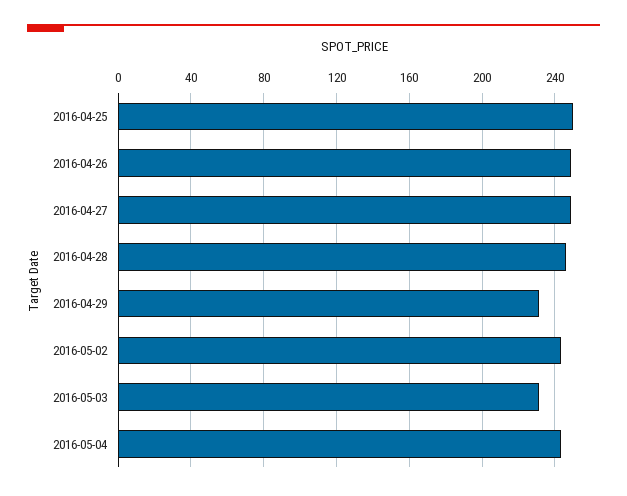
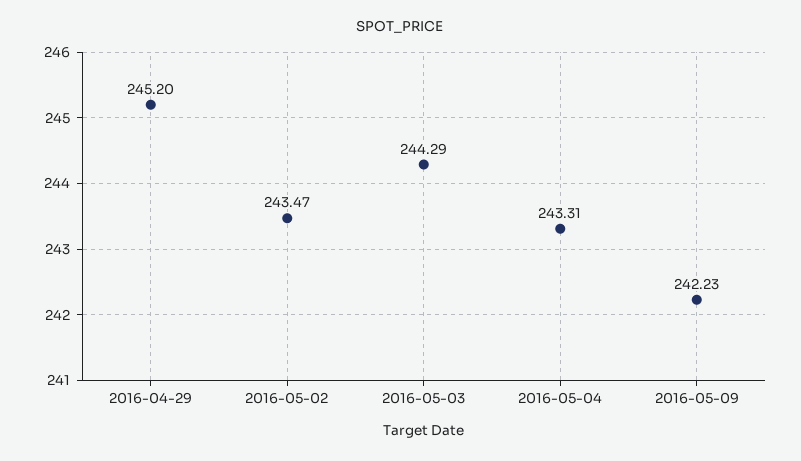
2016-04-25: 250 -> none
2016-04-26: 250 -> none
2016-04-27: 250 -> none
2016-04-28: 245 -> none
2016-04-29: 230 -> 245.2
2016-05-03: 230 -> 244.29
2016-05-09: none -> 242.23

